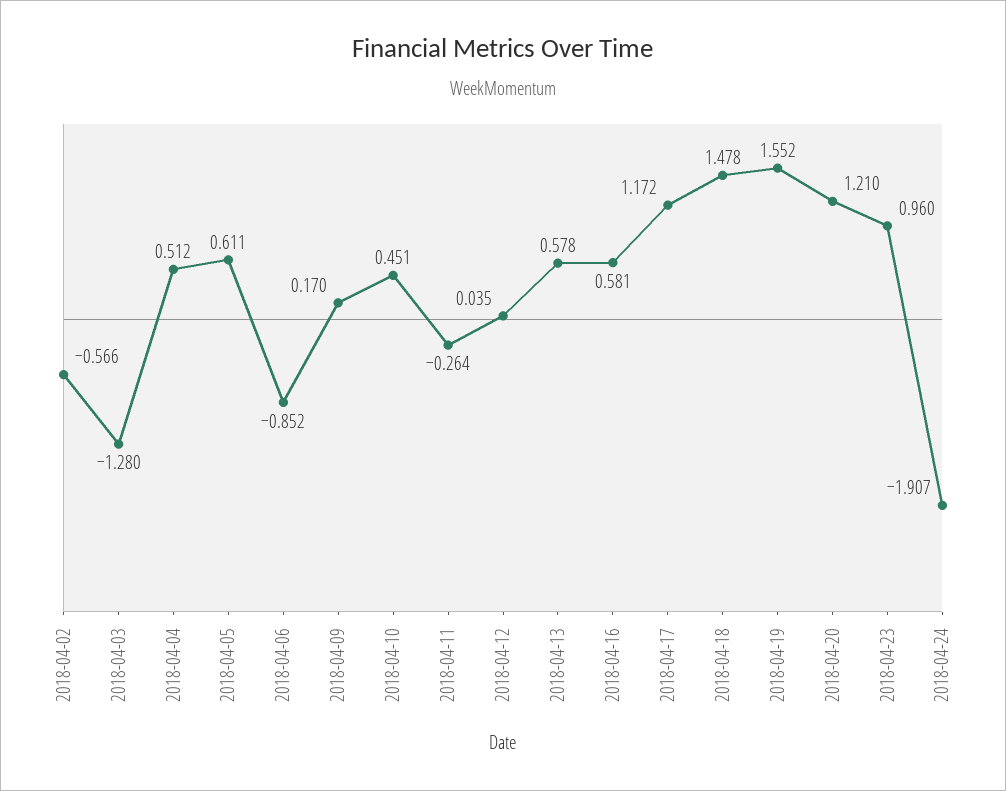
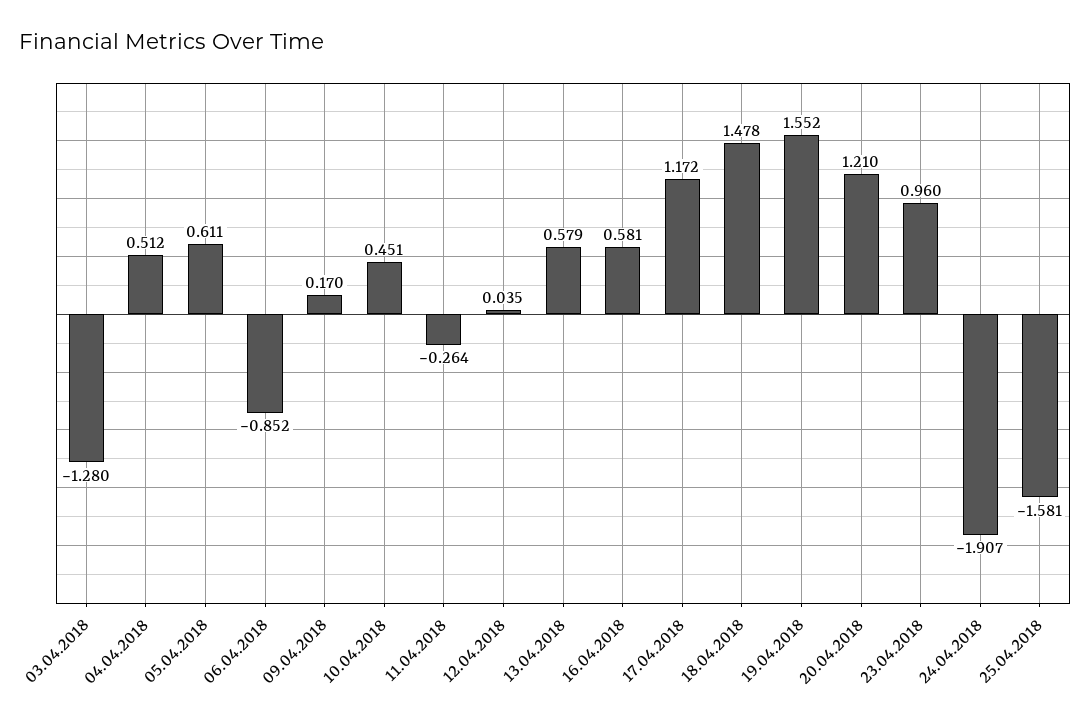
2018-04-02: -0.566 -> none
2018-04-13: 0.578 -> 0.579
25.04.2018: none -> -1.581

